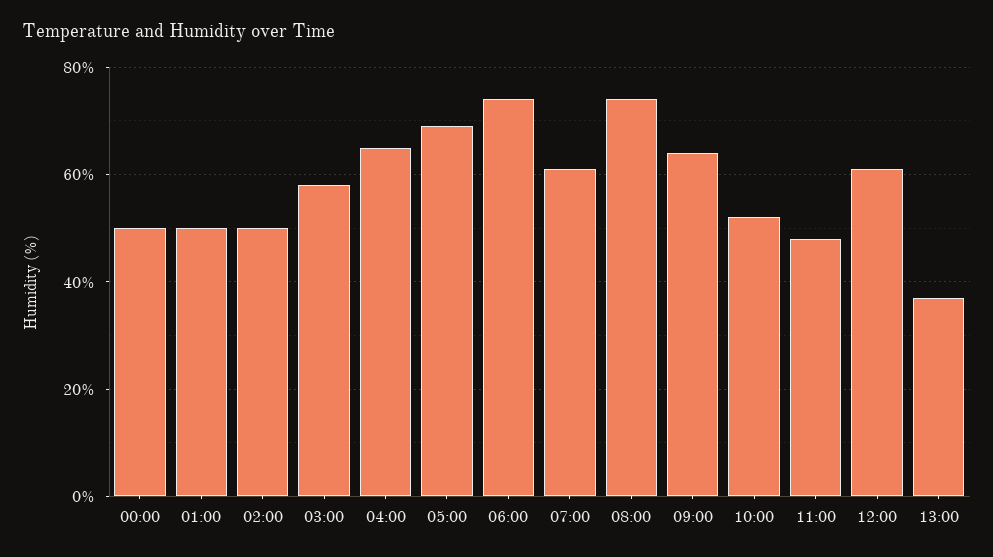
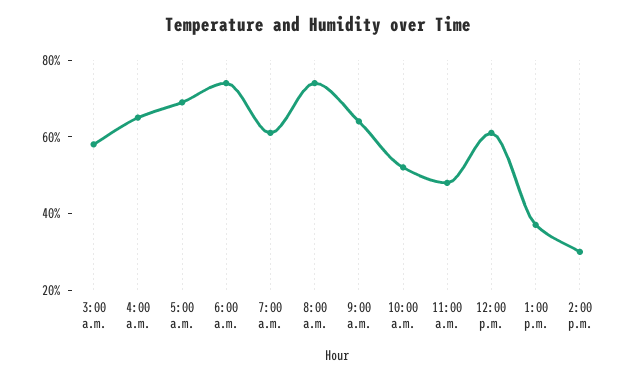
00:00: 50 -> none
01:00: 50 -> none
02:00: 50 -> none
2:00 p.m.: none -> 30

